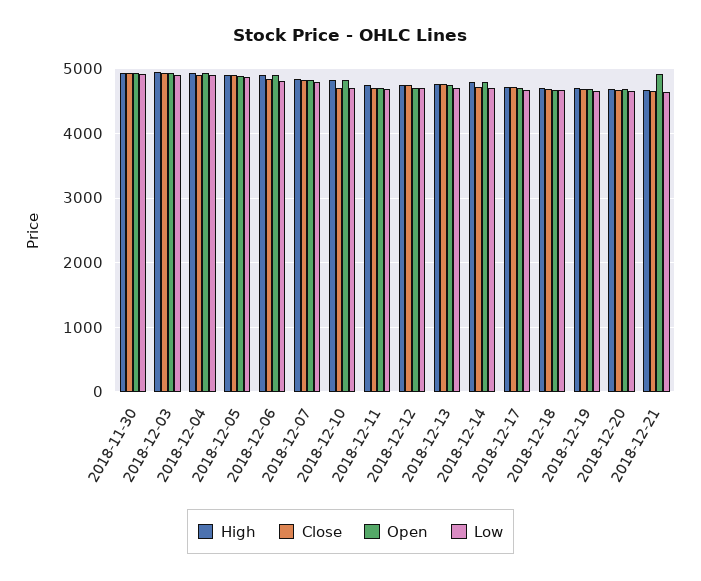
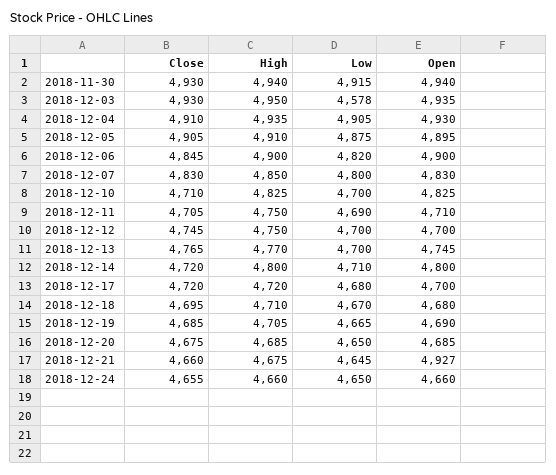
Low, 2018-12-03: 4900 -> 4578
Close, 2018-12-24: none -> 4655
High, 2018-12-24: none -> 4660
Low, 2018-12-24: none -> 4650
Open, 2018-12-24: none -> 4660

